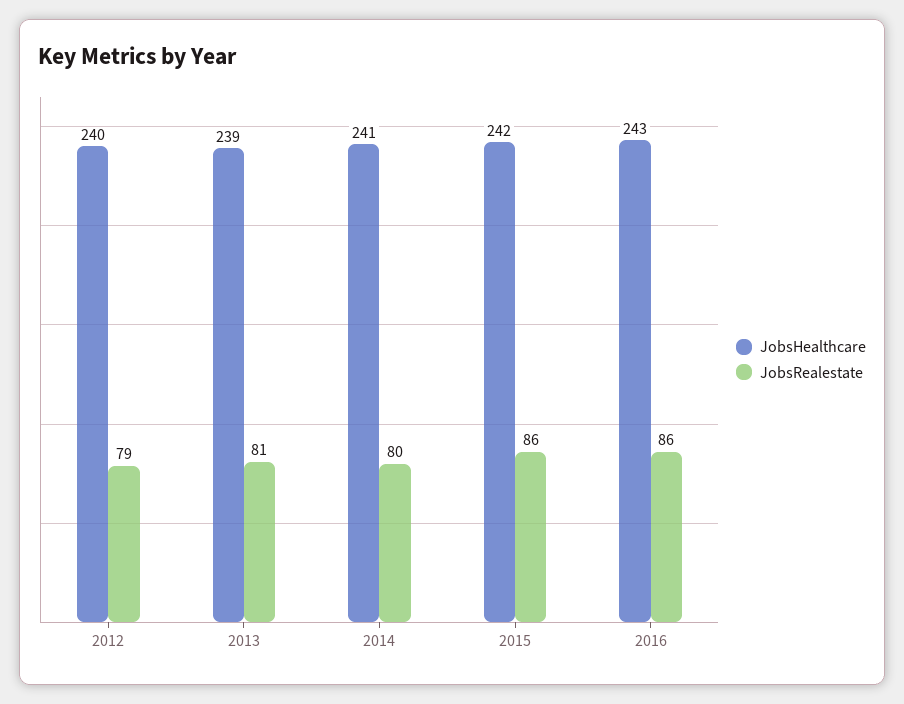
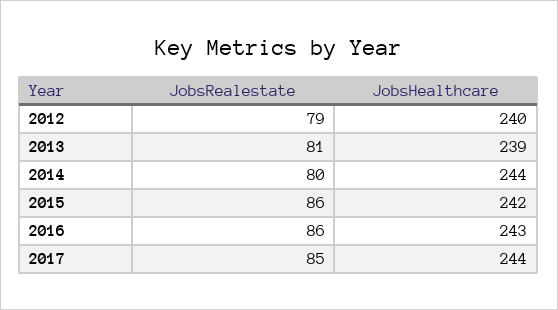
JobsHealthcare, 2014: 241 -> 244
JobsRealestate, 2017: none -> 85
JobsHealthcare, 2017: none -> 244

